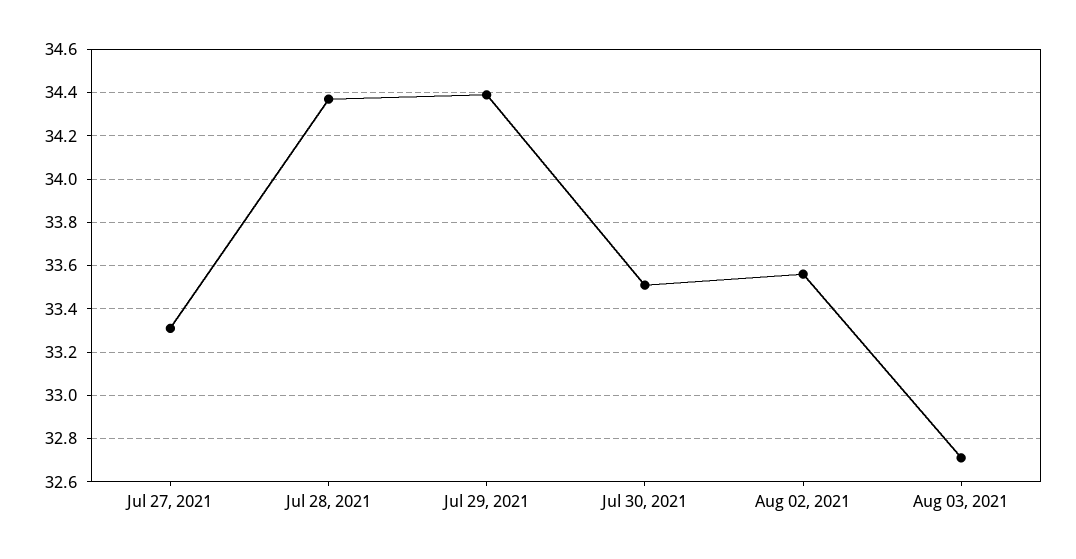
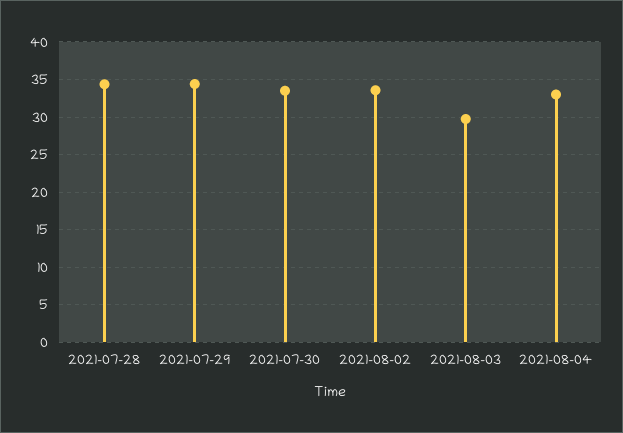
Jul 27, 2021: 33.3 -> none
Aug 03, 2021: 32.7 -> 30
2021-08-04: none -> 33

